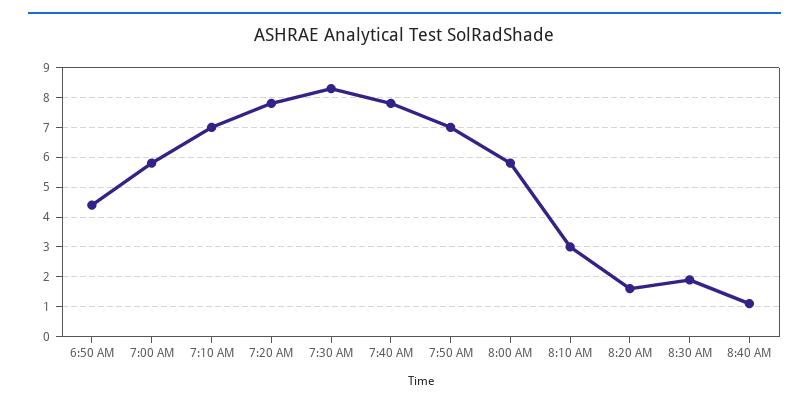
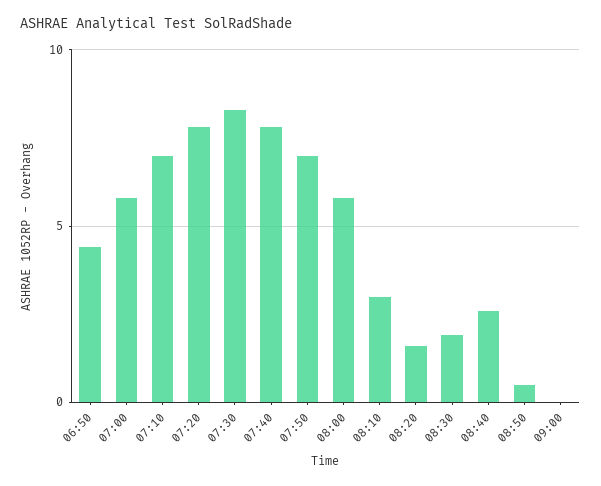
8:40 AM: 1 -> 2.5
08:50: none -> 0.5
09:00: none -> 0

